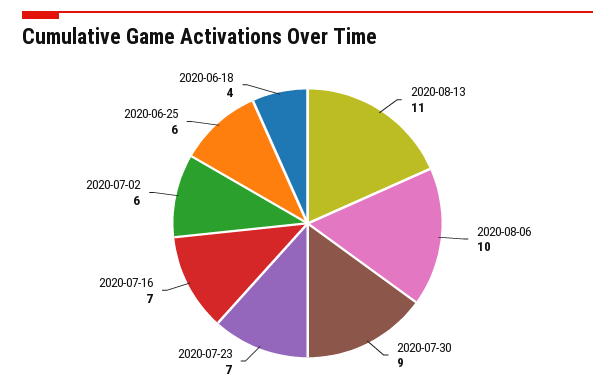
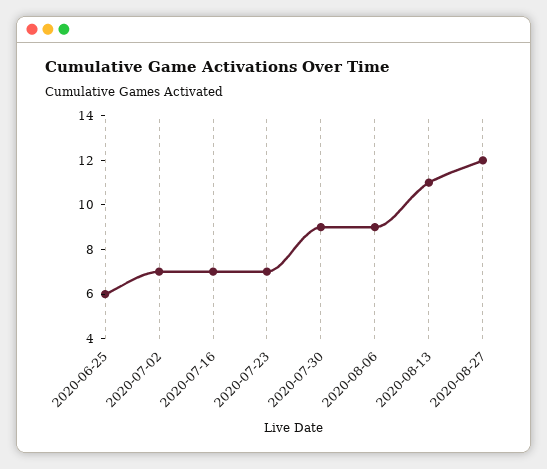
2020-08-06: 10 -> 9
2020-07-02: 6 -> 7
2020-06-18: 4 -> none
2020-08-27: none -> 12

